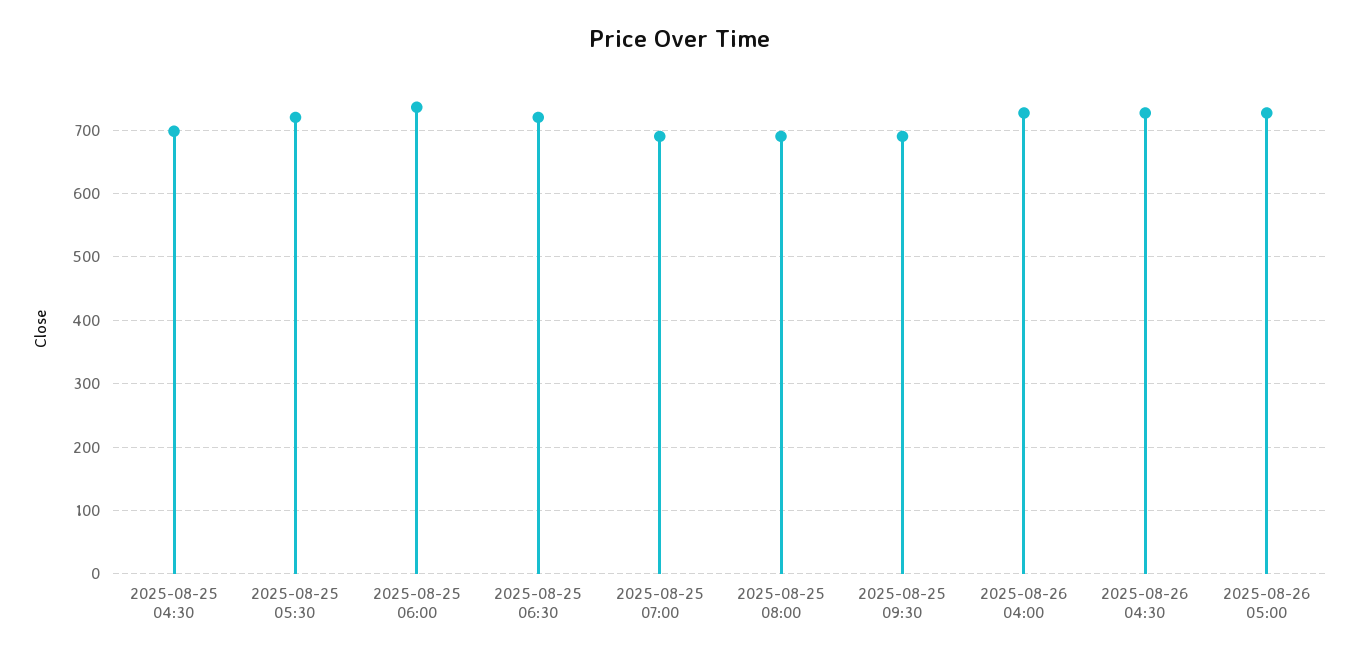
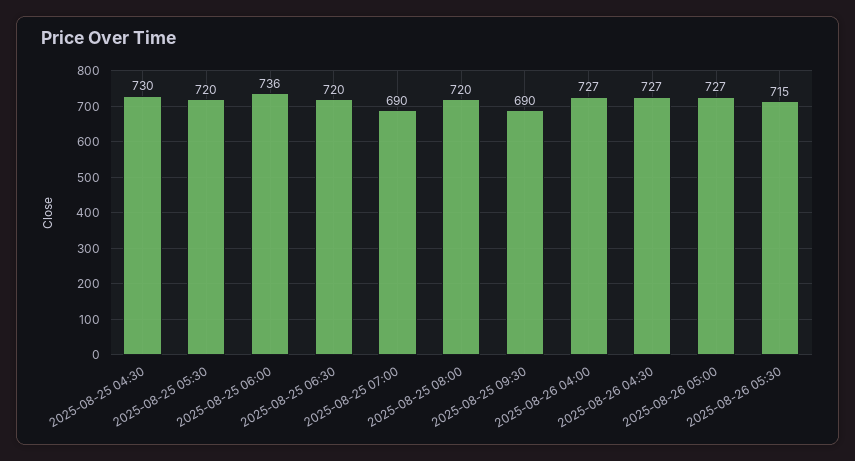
2025-08-25 04:30: 700 -> 730
2025-08-25 08:00: 690 -> 720
2025-08-26 05:30: none -> 715

